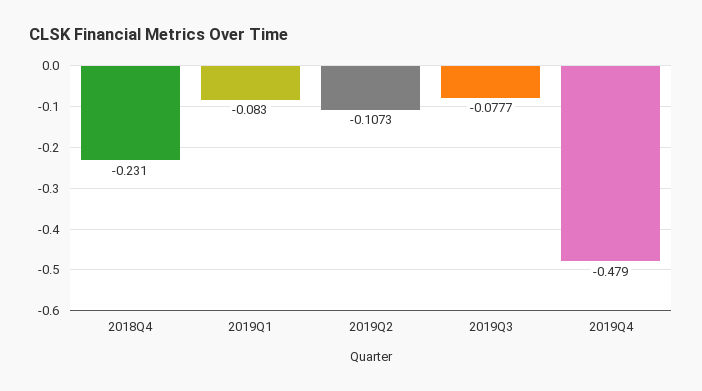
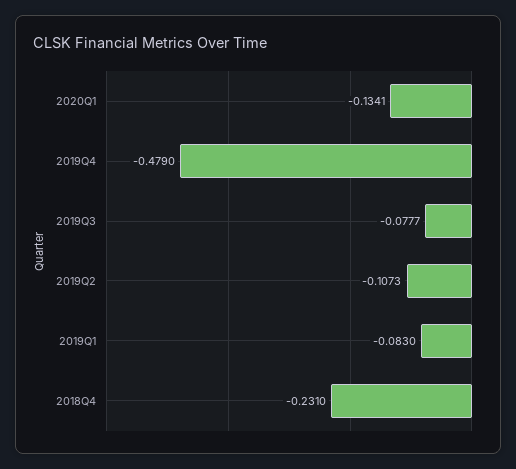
2020Q1: none -> -0.1341

